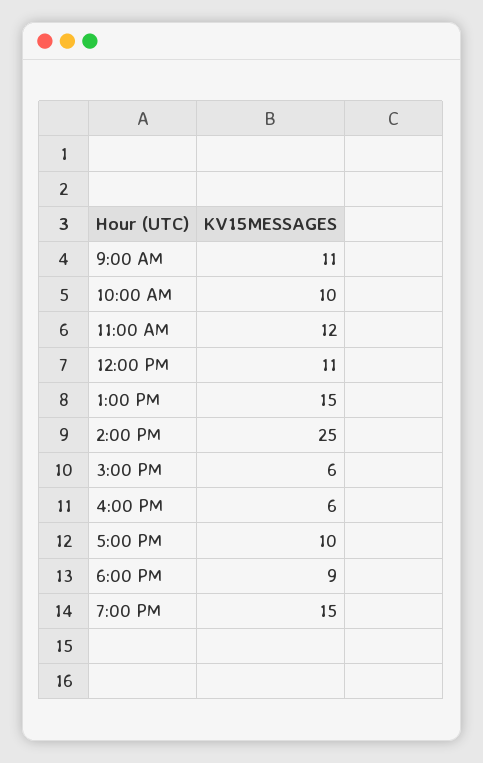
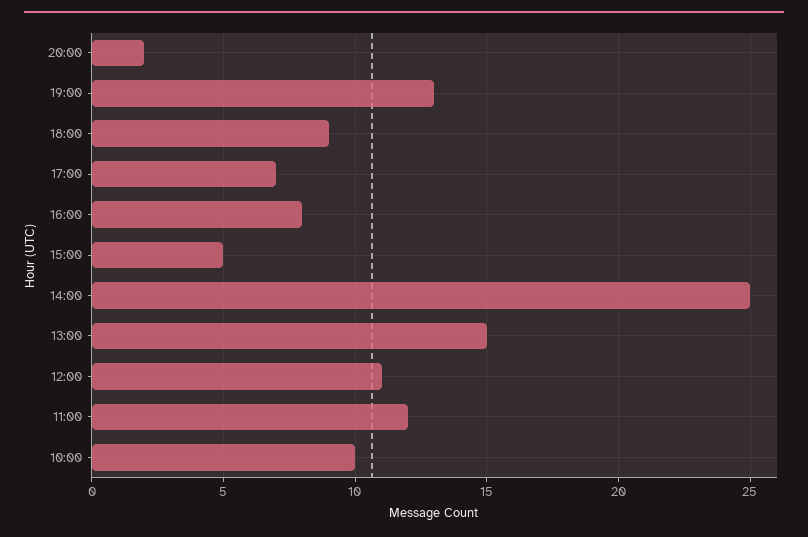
9:00 AM: 11 -> none
3:00 PM: 6 -> 5
4:00 PM: 6 -> 8
5:00 PM: 10 -> 7
7:00 PM: 15 -> 13
20:00: none -> 2

